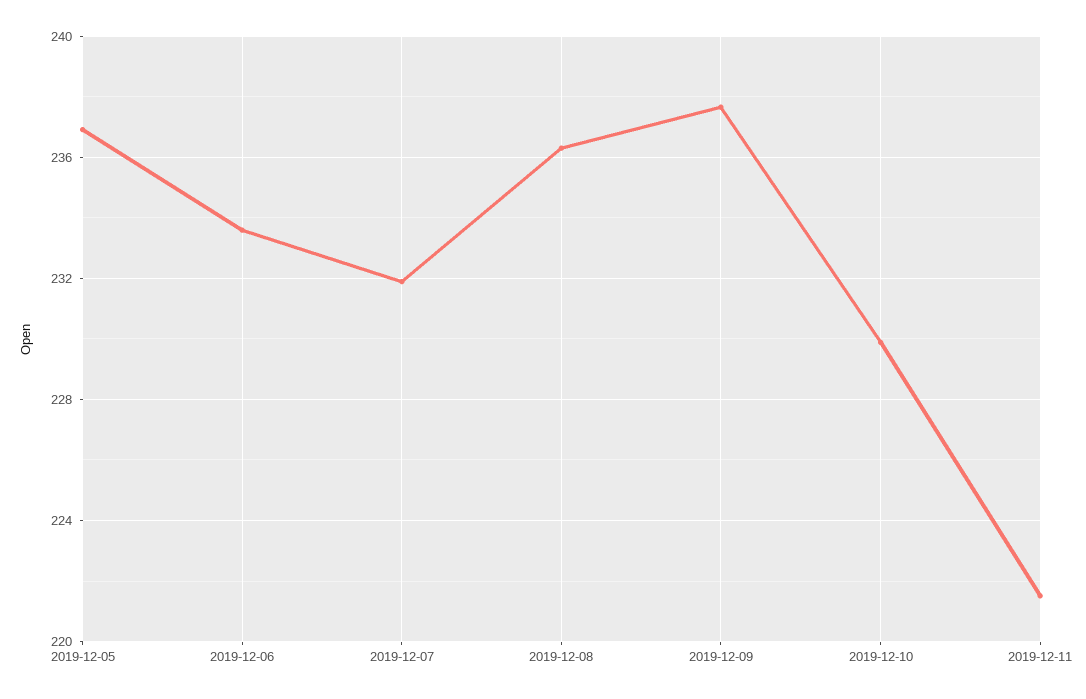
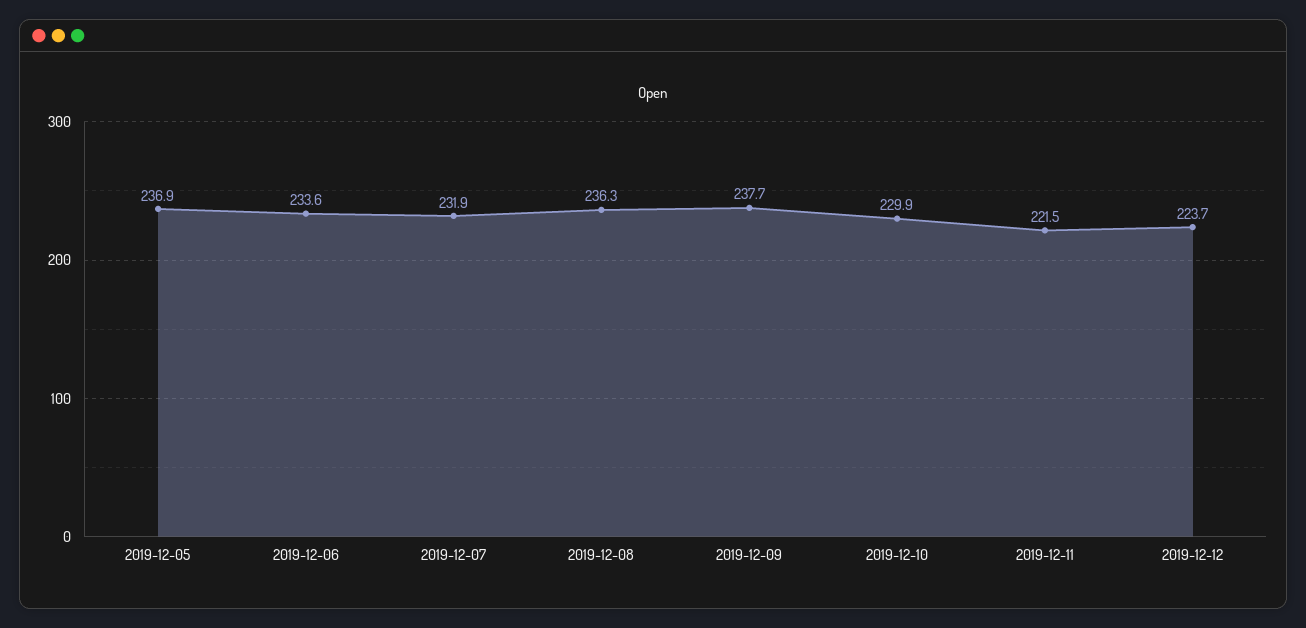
2019-12-12: none -> 223.7

